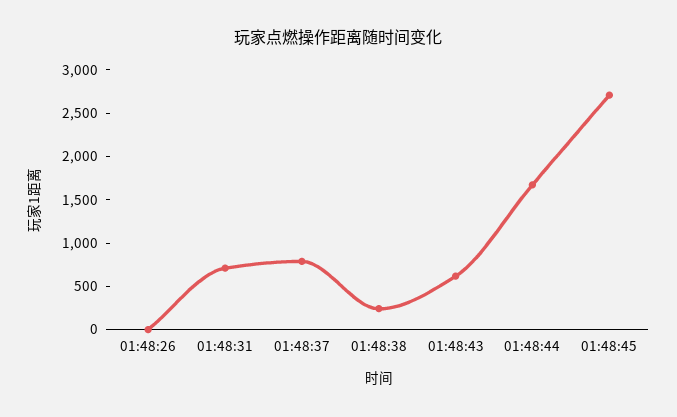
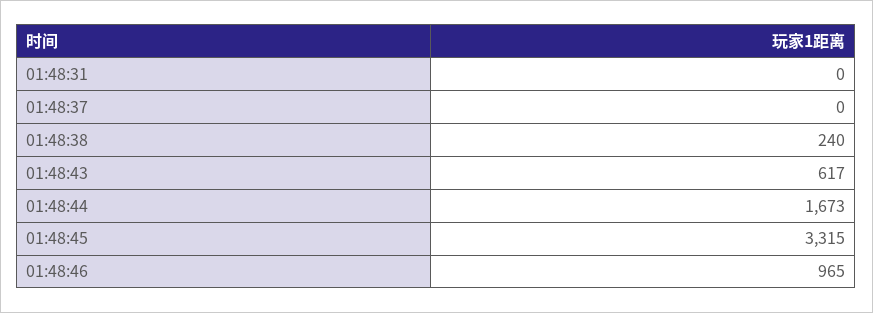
01:48:26: 0 -> none
01:48:31: 700 -> 0
01:48:37: 800 -> 0
01:48:45: 2700 -> 3315
01:48:46: none -> 965

